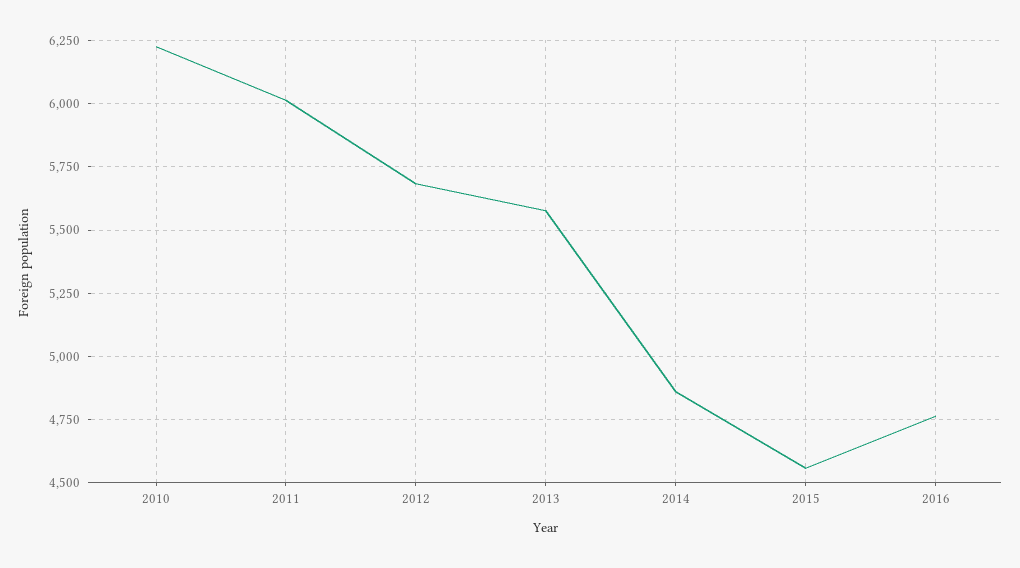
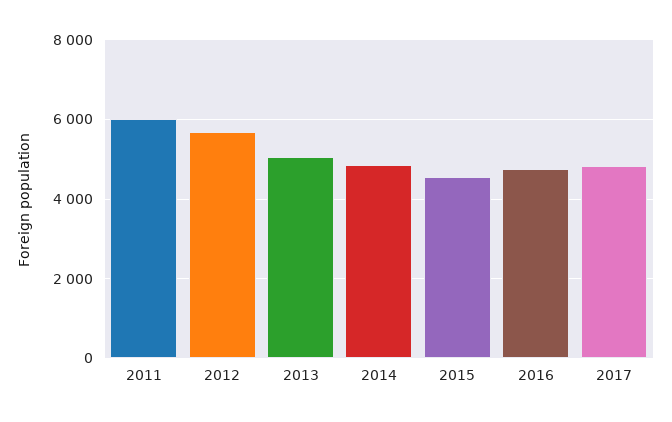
2010: 6225 -> none
2013: 5575 -> 5000
2017: none -> 4800

